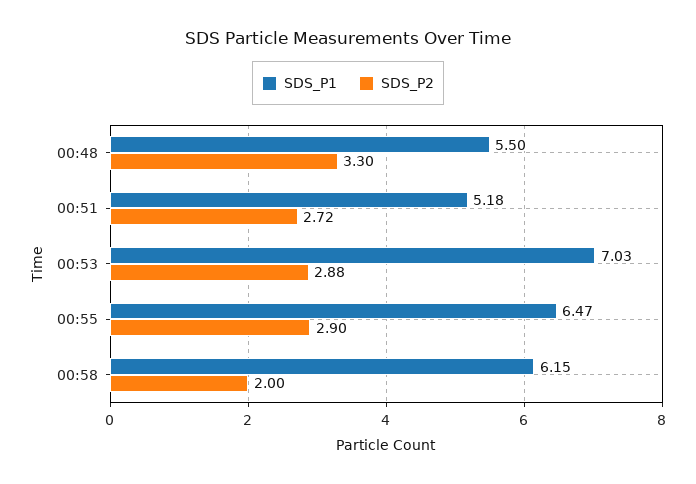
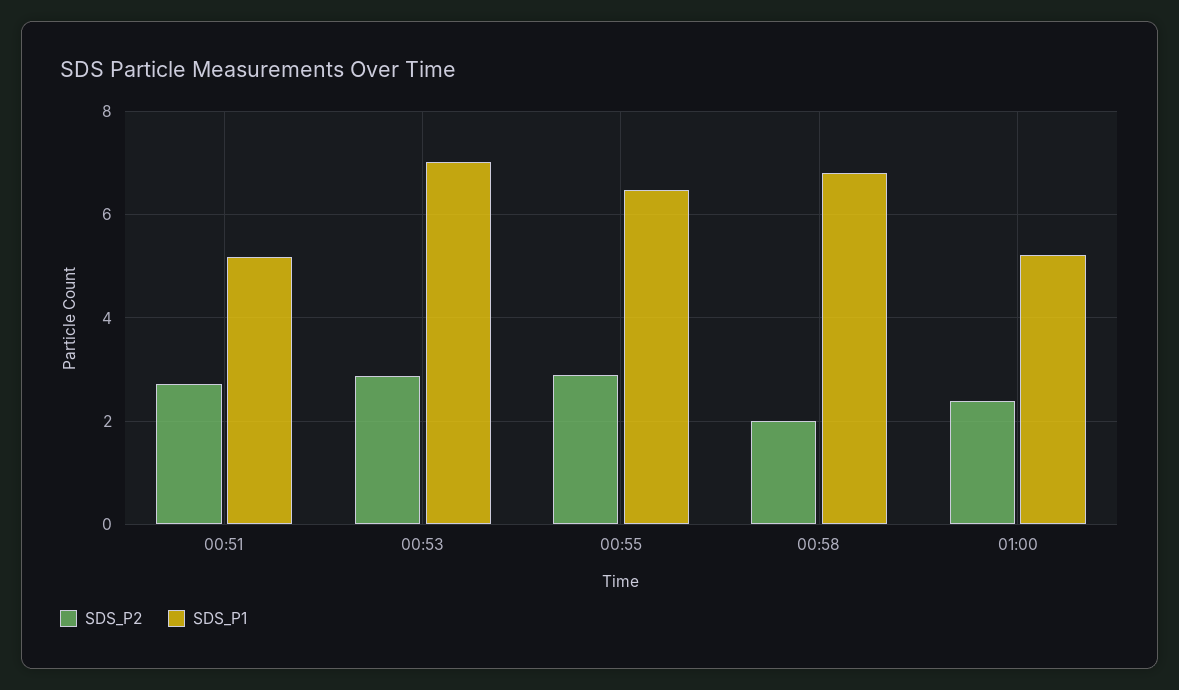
SDS_P1, 00:48: 5.5 -> none
SDS_P2, 00:48: 3.3 -> none
SDS_P1, 00:58: 6.15 -> 6.8
SDS_P2, 01:00: none -> 2.4
SDS_P1, 01:00: none -> 5.2

